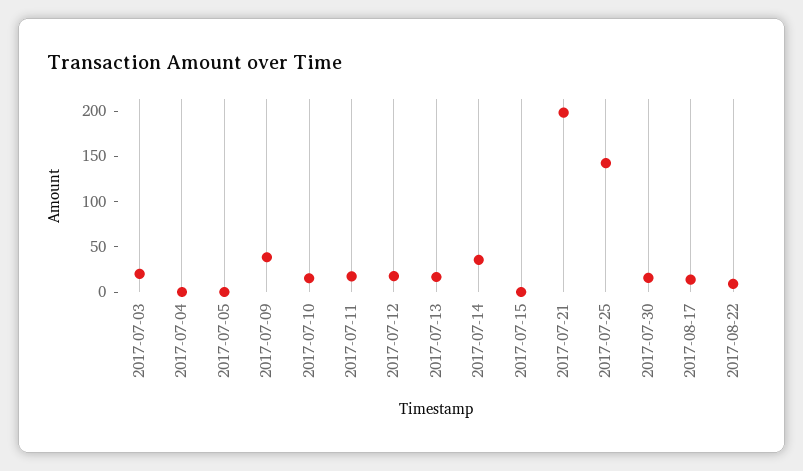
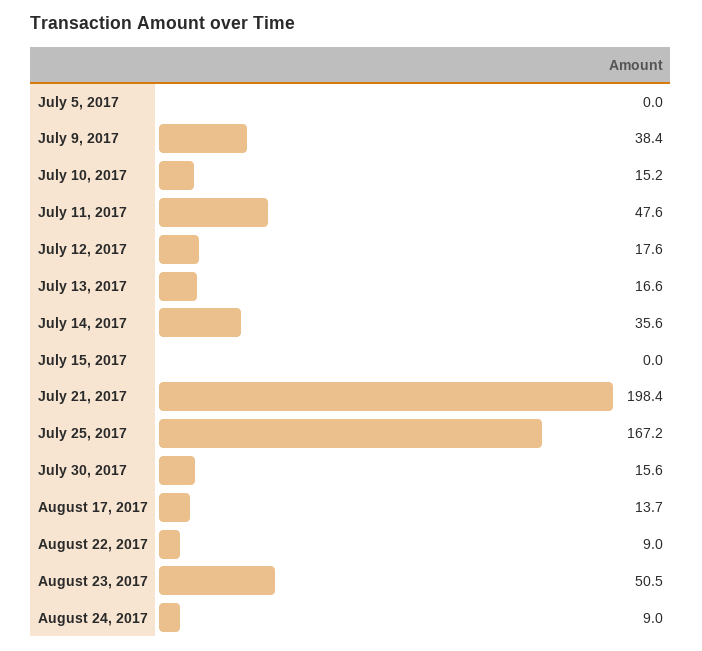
2017-07-03: 20 -> none
2017-07-04: 0 -> none
2017-07-11: 20 -> 47.6
2017-07-25: 140 -> 167.2
August 23, 2017: none -> 50.5
August 24, 2017: none -> 9

